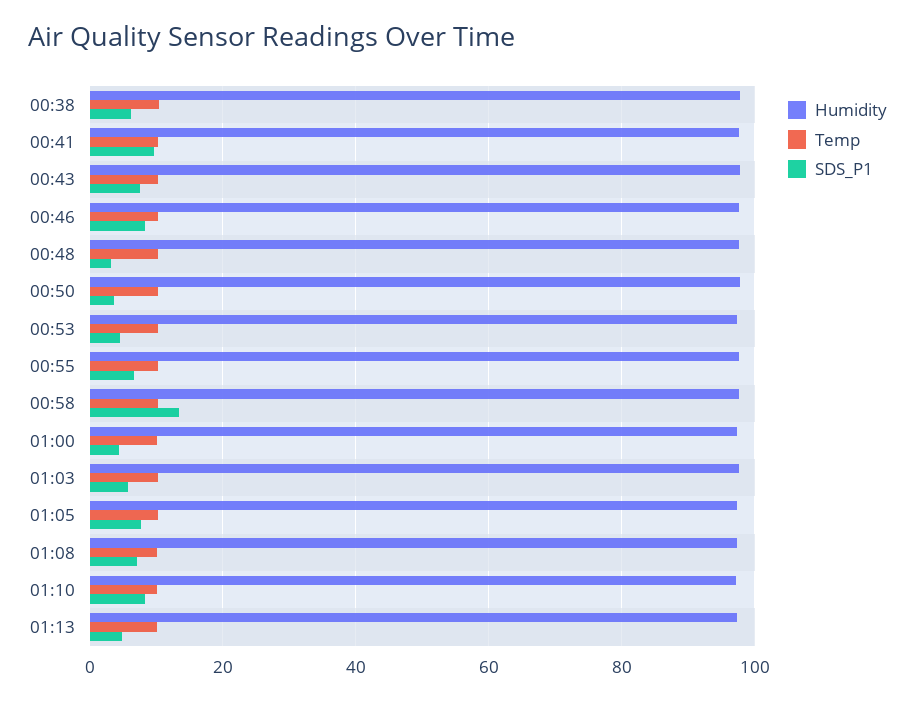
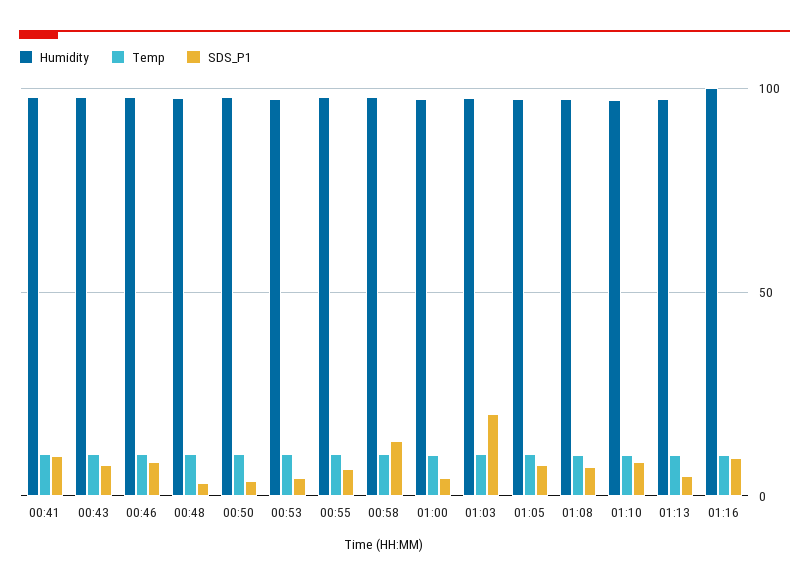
Humidity, 00:38: 98 -> none
Temp, 00:38: 10 -> none
SDS_P1, 00:38: 6 -> none
SDS_P1, 01:03: 6 -> 20
Humidity, 01:16: none -> 100
Temp, 01:16: none -> 10
SDS_P1, 01:16: none -> 10

